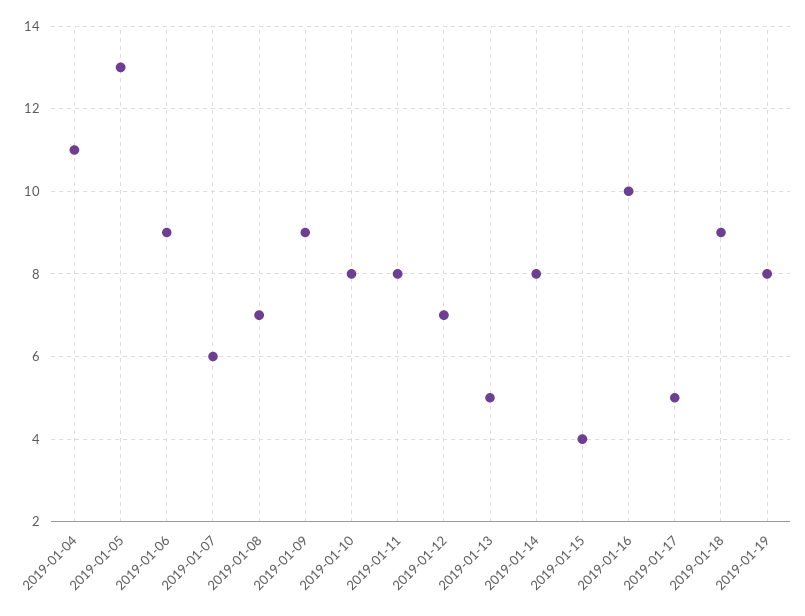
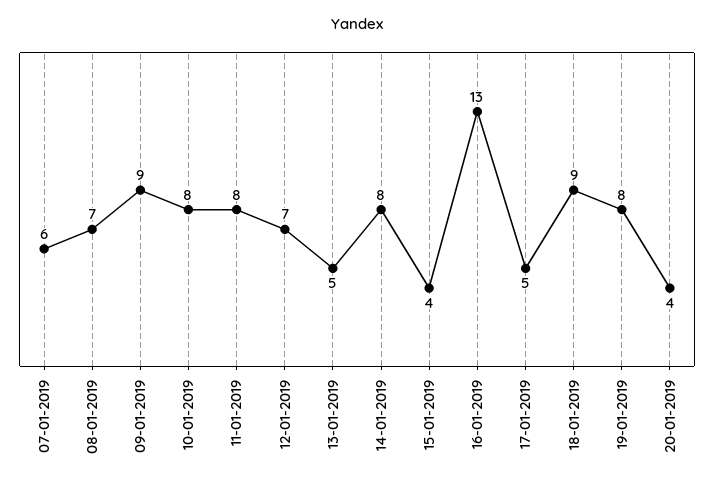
2019-01-04: 11 -> none
2019-01-05: 13 -> none
2019-01-06: 9 -> none
2019-01-16: 10 -> 13
20-01-2019: none -> 4

